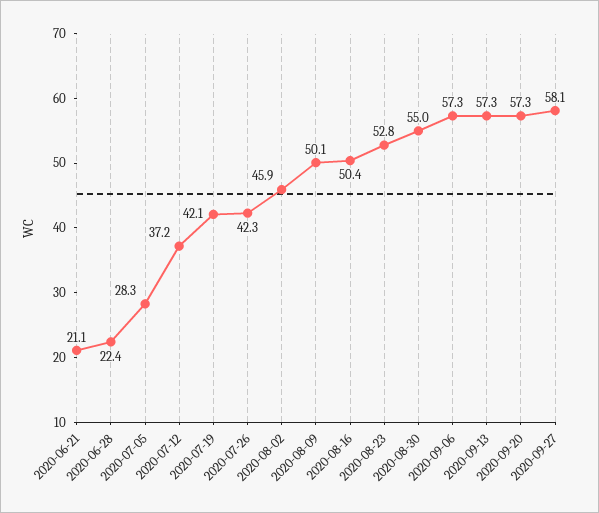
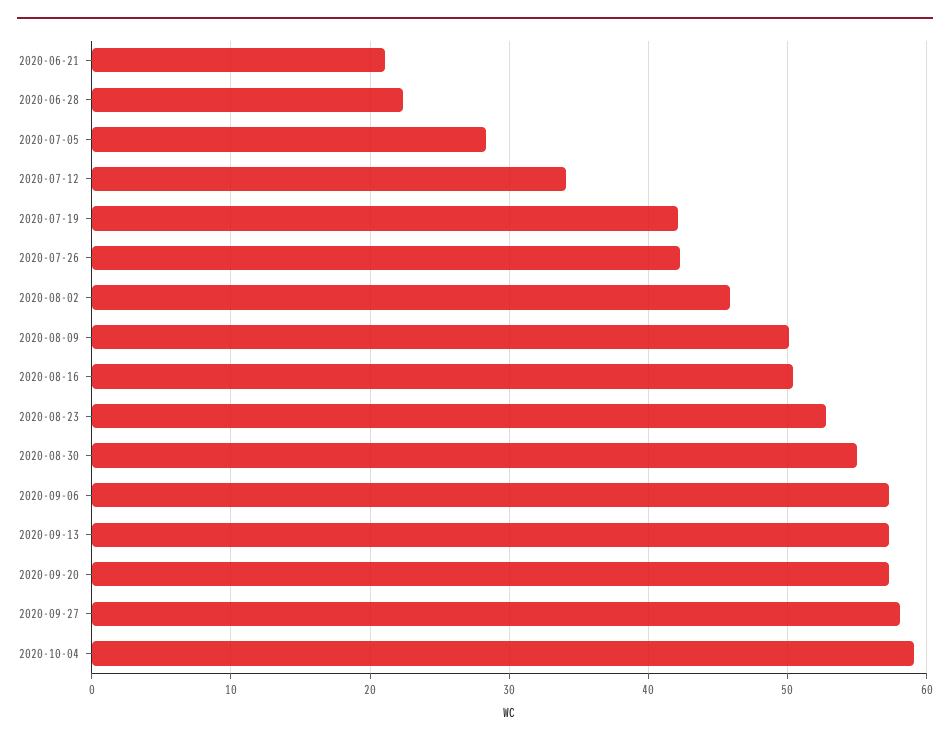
2020-07-12: 37.2 -> 34
2020-10-04: none -> 59

